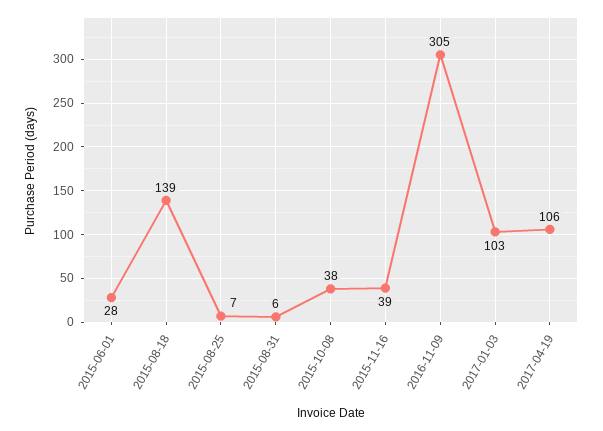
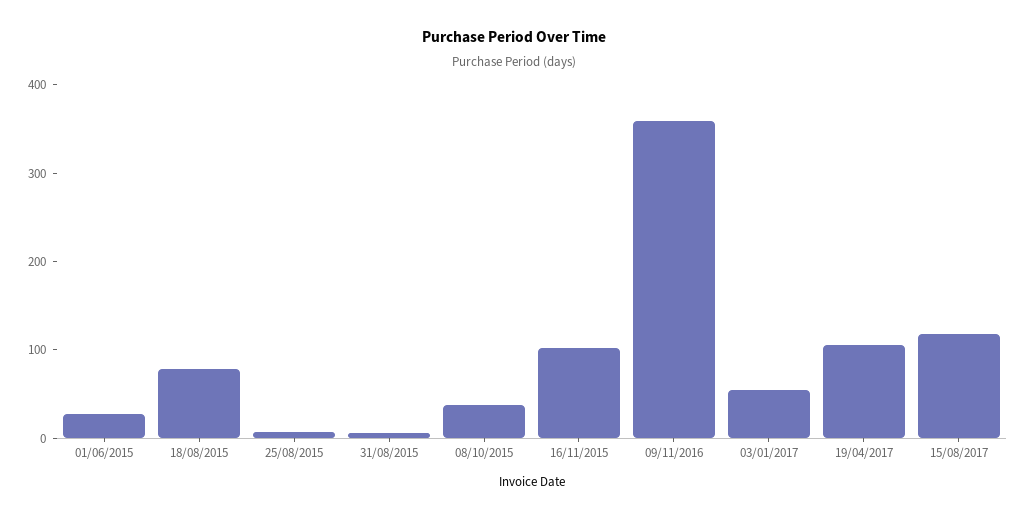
2015-08-18: 139 -> 80
2015-11-16: 39 -> 100
2016-11-09: 305 -> 360
2017-01-03: 103 -> 60
15/08/2017: none -> 120

